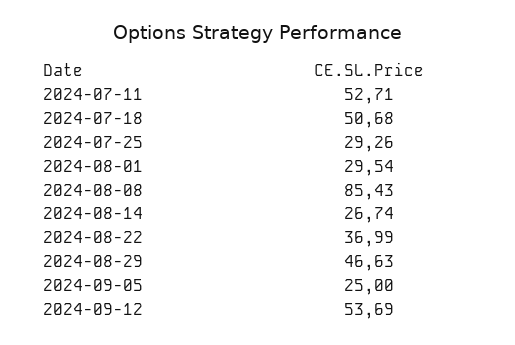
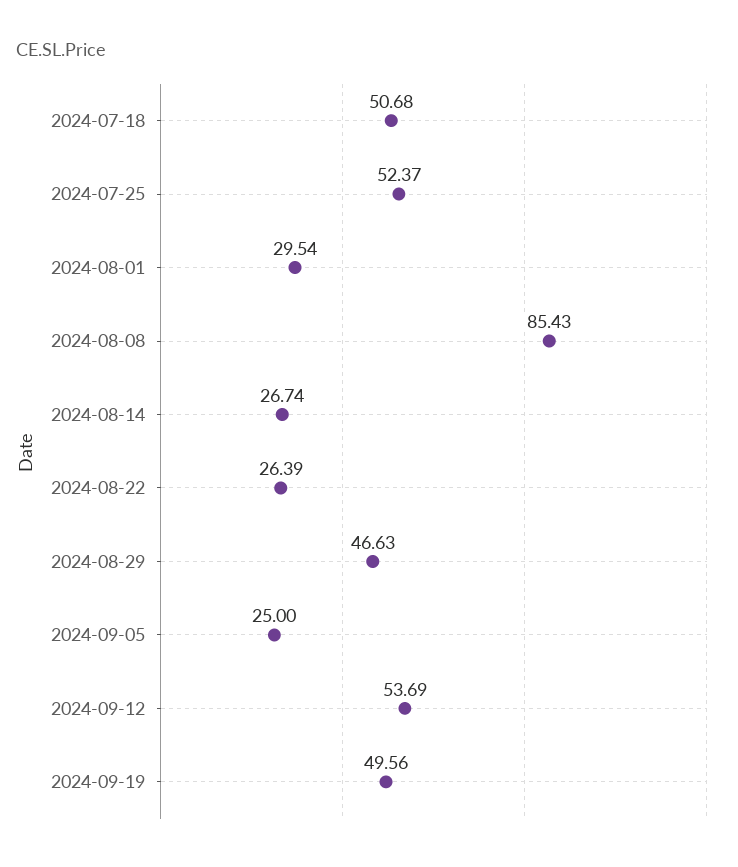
2024-07-11: 52.71 -> none
2024-07-25: 29.26 -> 52.37
2024-08-22: 36.99 -> 26.39
2024-09-19: none -> 49.56

